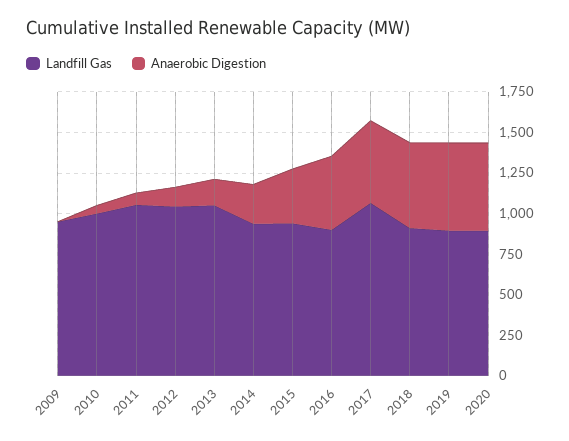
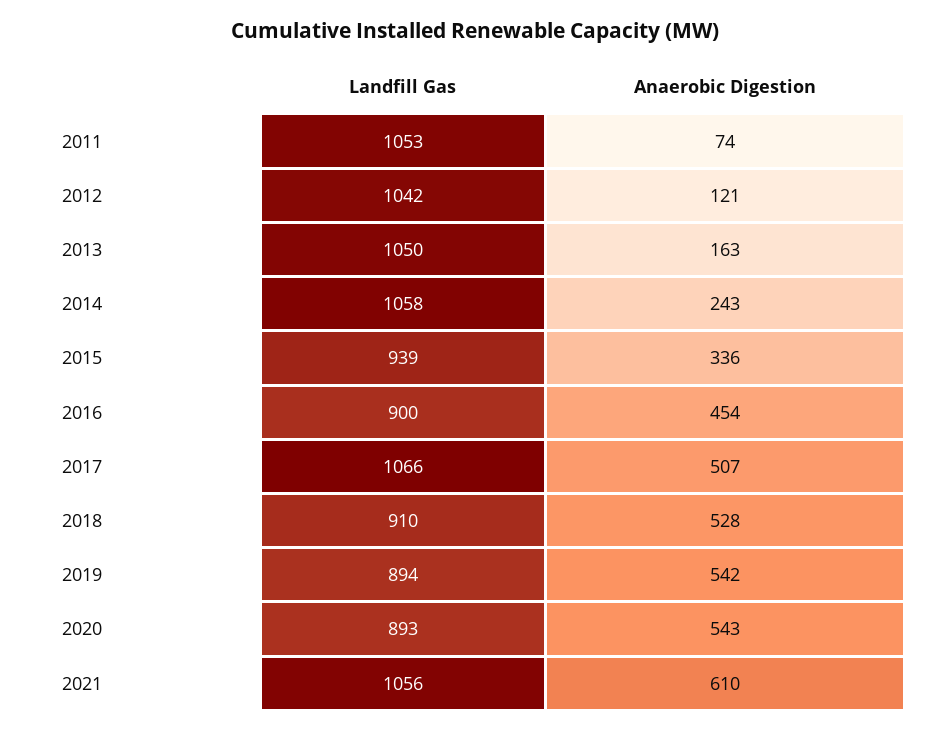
Landfill Gas, 2009: 950 -> none
Anaerobic Digestion, 2009: 0 -> none
Landfill Gas, 2010: 1000 -> none
Anaerobic Digestion, 2010: 50 -> none
Landfill Gas, 2014: 950 -> 1058
Landfill Gas, 2021: none -> 1056
Anaerobic Digestion, 2021: none -> 610

